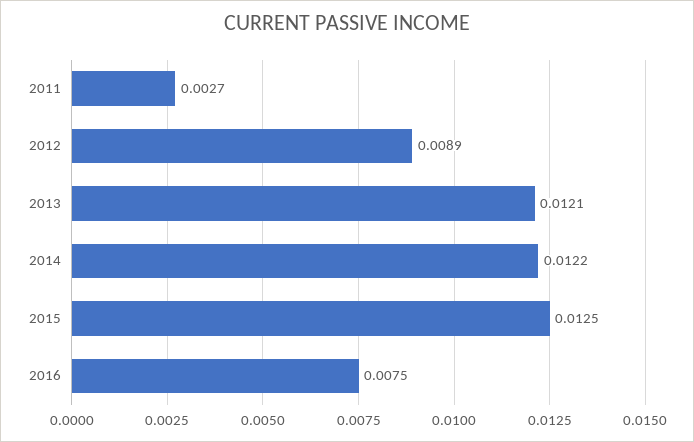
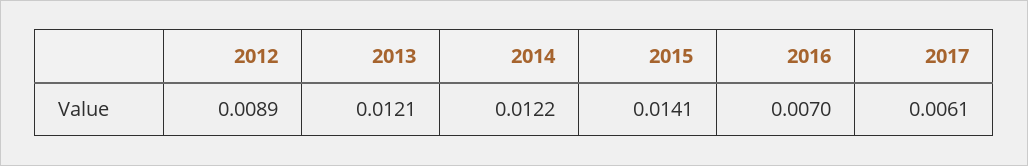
2011: 0.0027 -> none
2015: 0.0125 -> 0.0141
2016: 0.0075 -> 0.007
2017: none -> 0.0061

